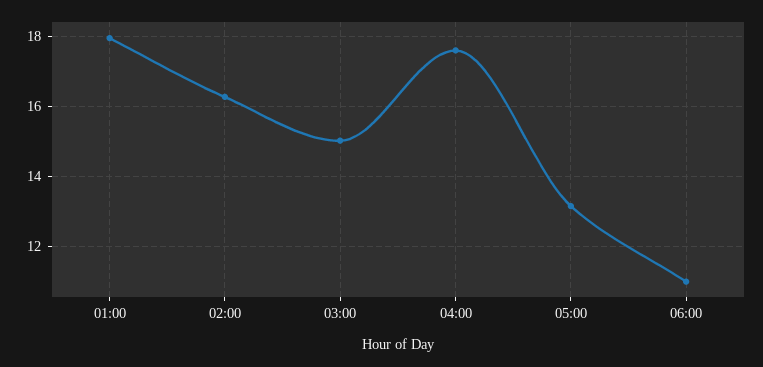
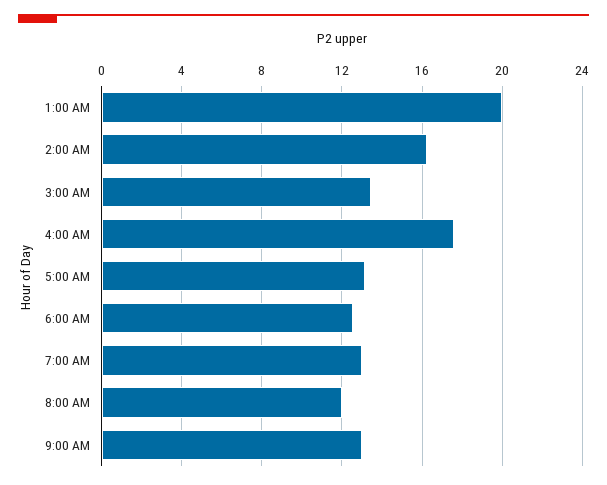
01:00: 18 -> 20
03:00: 15 -> 13.5
06:00: 11 -> 12.5
7:00 AM: none -> 13
8:00 AM: none -> 12
9:00 AM: none -> 13

